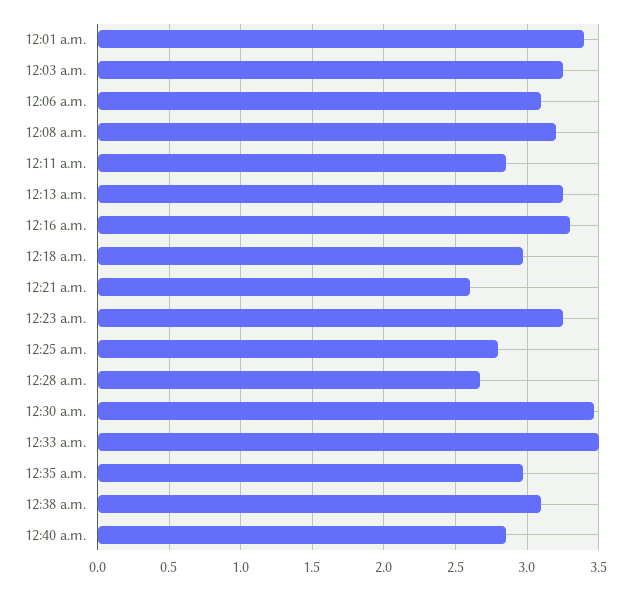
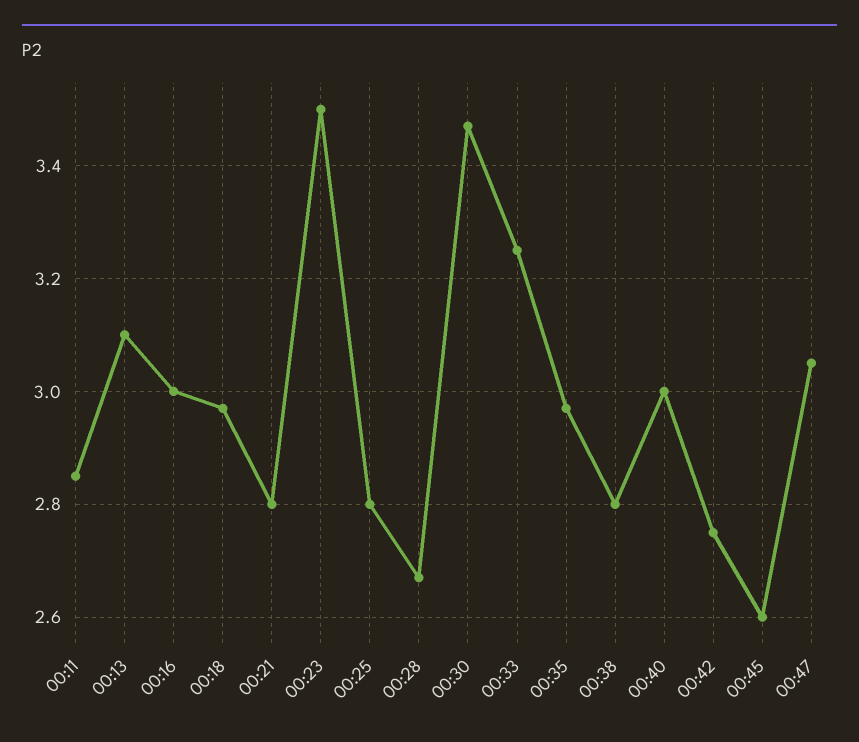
12:01 a.m.: 3.4 -> none
12:03 a.m.: 3.25 -> none
12:06 a.m.: 3.1 -> none
12:08 a.m.: 3.2 -> none
12:13 a.m.: 3.25 -> 3.1
12:16 a.m.: 3.3 -> 3
12:21 a.m.: 2.6 -> 2.8
12:23 a.m.: 3.25 -> 3.5
12:33 a.m.: 3.5 -> 3.25
12:38 a.m.: 3.1 -> 2.8
12:40 a.m.: 2.85 -> 3
00:42: none -> 2.75
00:45: none -> 2.6
00:47: none -> 3.05

